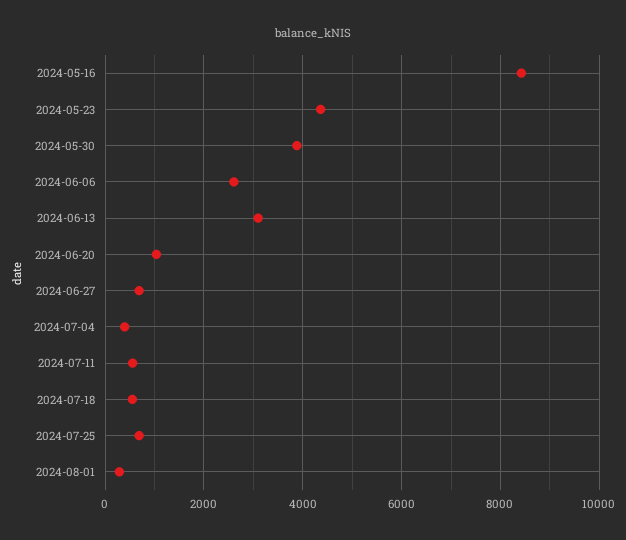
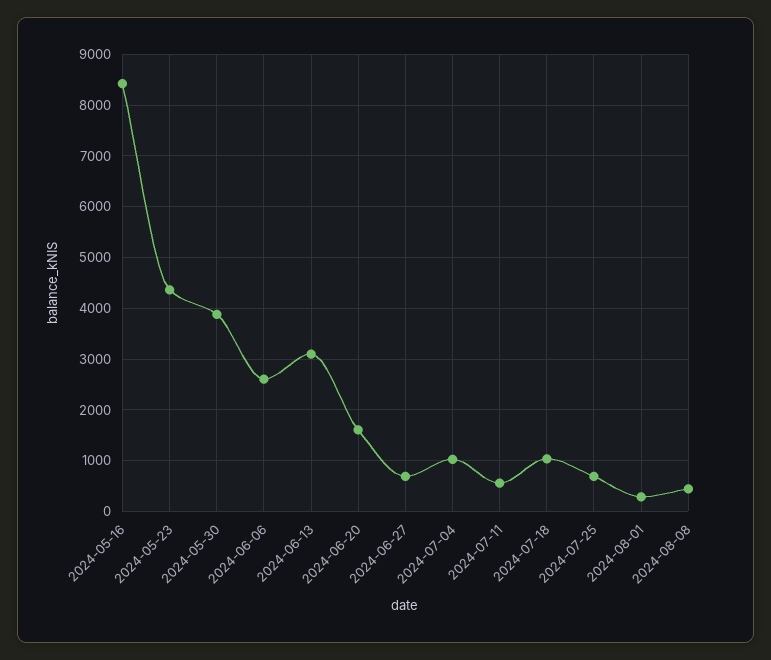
2024-06-20: 1000 -> 1600
2024-07-04: 400 -> 1000
2024-07-18: 600 -> 1000
2024-08-08: none -> 400

